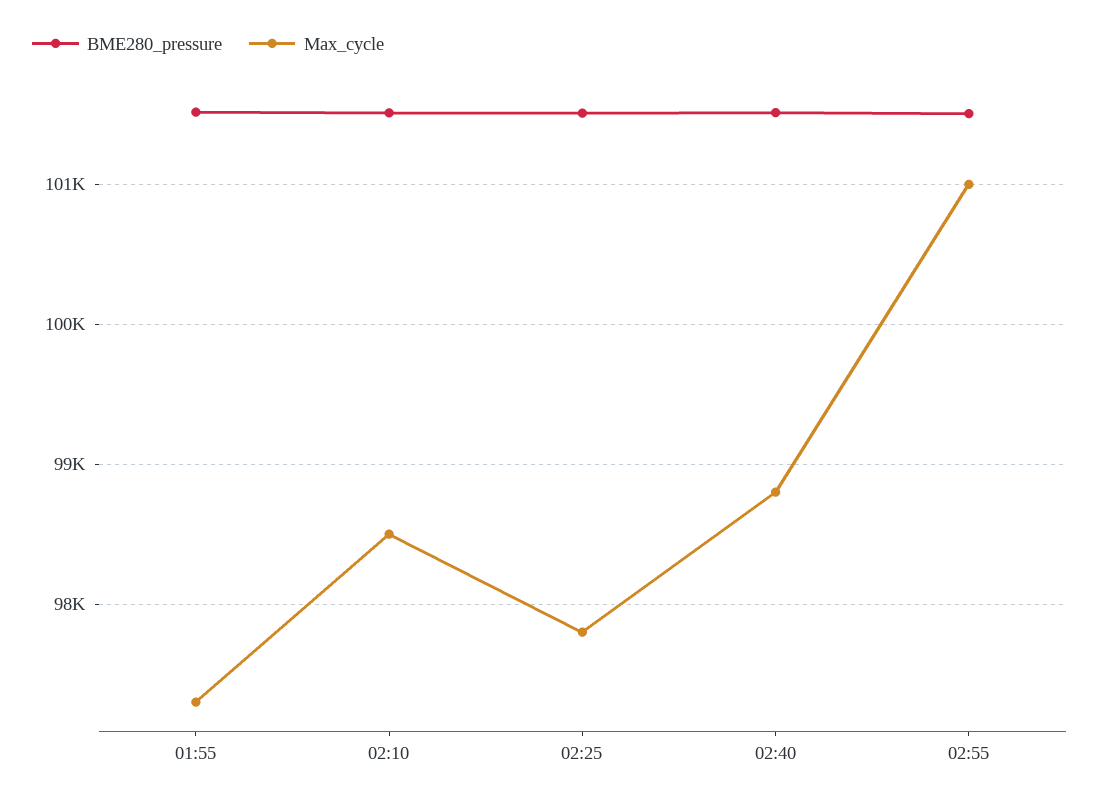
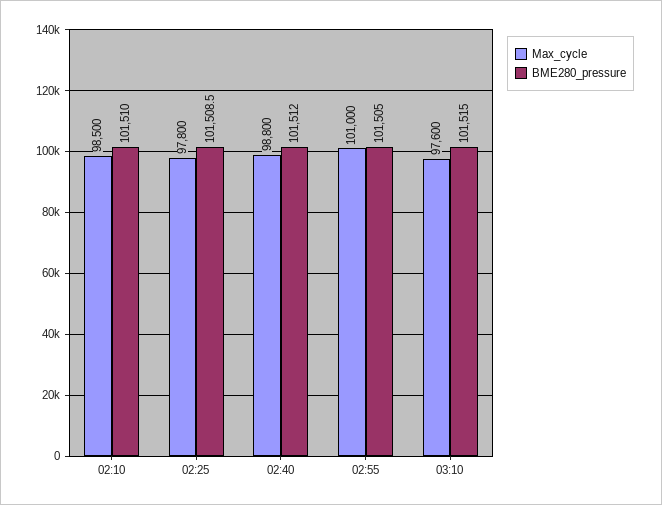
BME280_pressure, 01:55: 101500 -> none
Max_cycle, 01:55: 97300 -> none
Max_cycle, 03:10: none -> 97600
BME280_pressure, 03:10: none -> 101515

